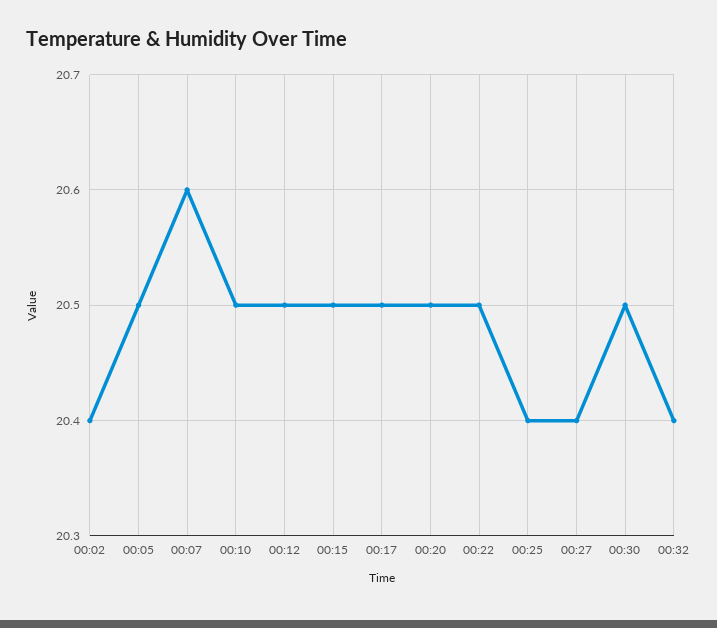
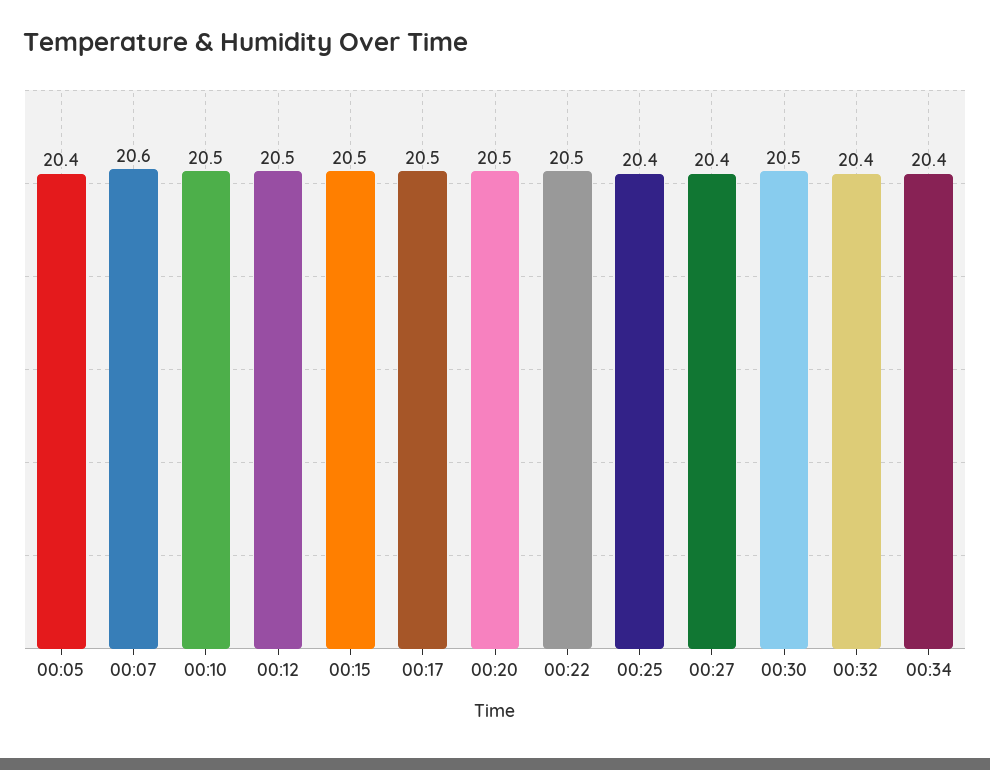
00:02: 20.4 -> none
00:05: 20.5 -> 20.4
00:34: none -> 20.4

